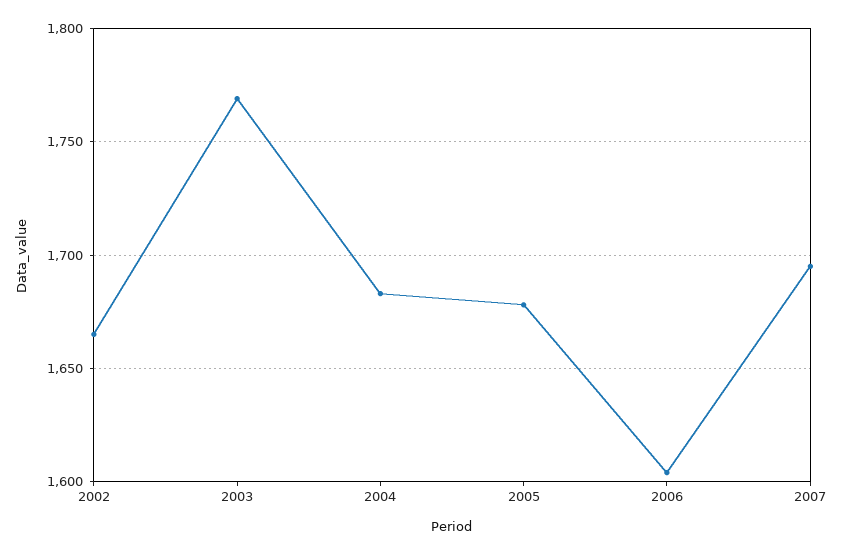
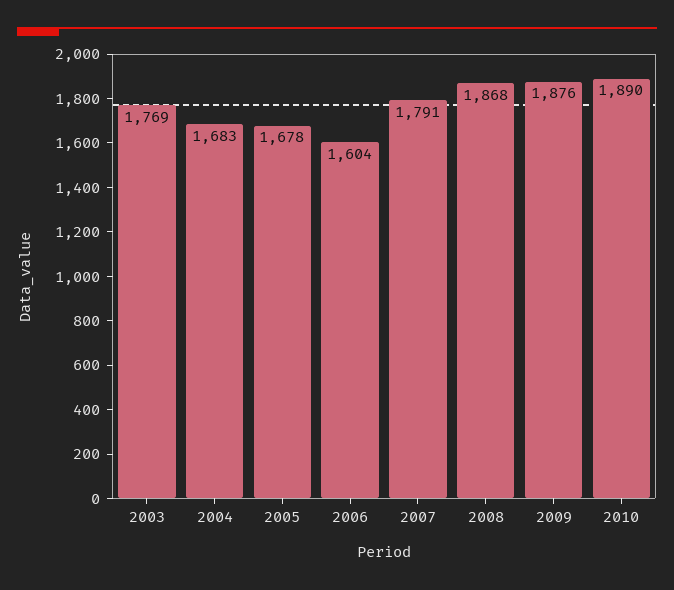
2002: 1665 -> none
2007: 1695 -> 1791
2008: none -> 1868
2009: none -> 1876
2010: none -> 1890

